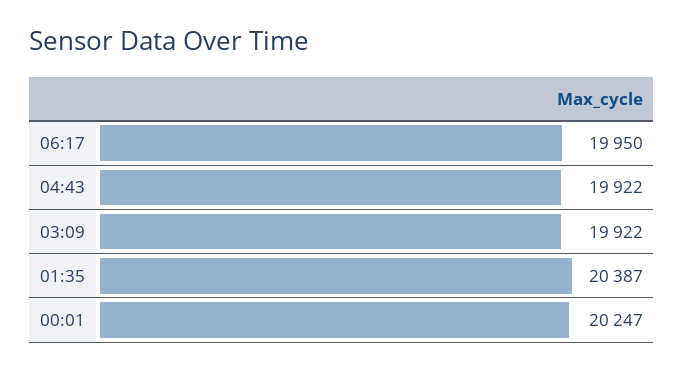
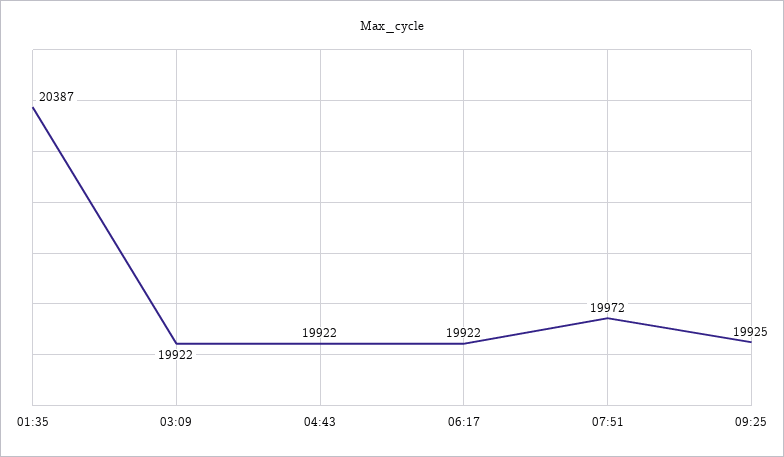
06:17: 19950 -> 19922
00:01: 20247 -> none
07:51: none -> 19972
09:25: none -> 19925

